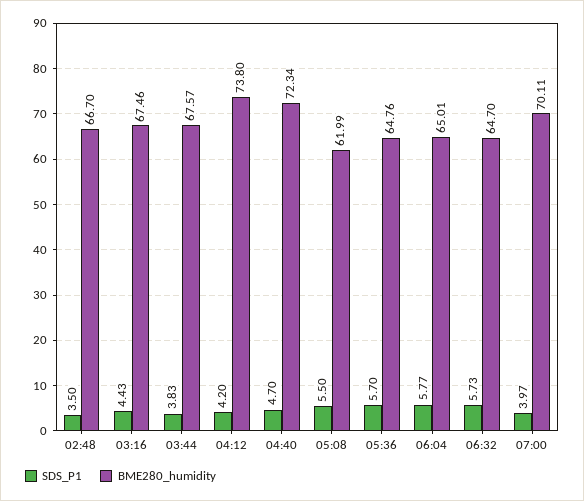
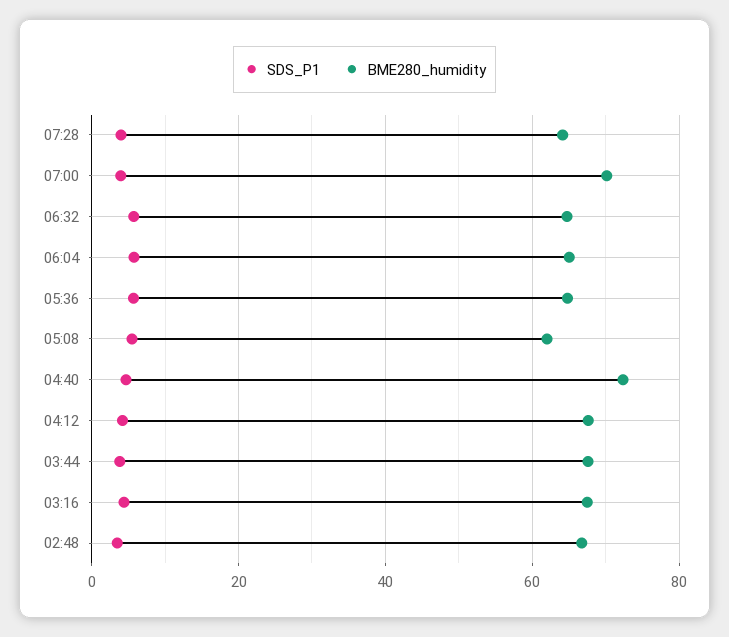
BME280_humidity, 04:12: 73.8 -> 68
SDS_P1, 07:28: none -> 4
BME280_humidity, 07:28: none -> 64

